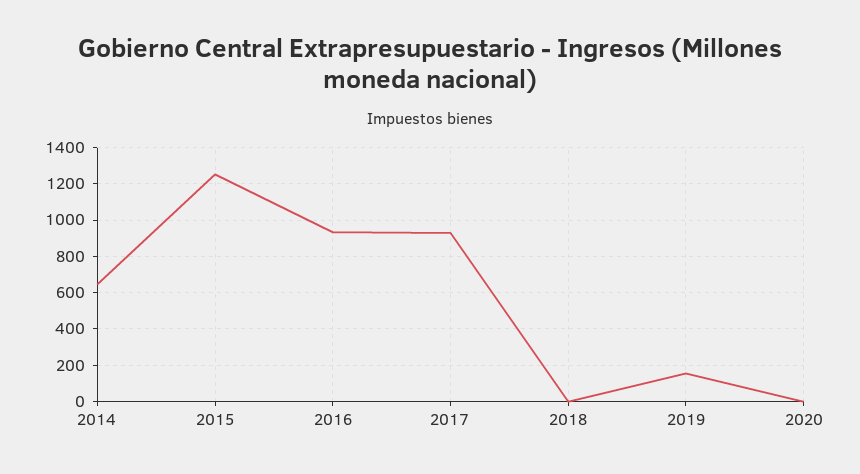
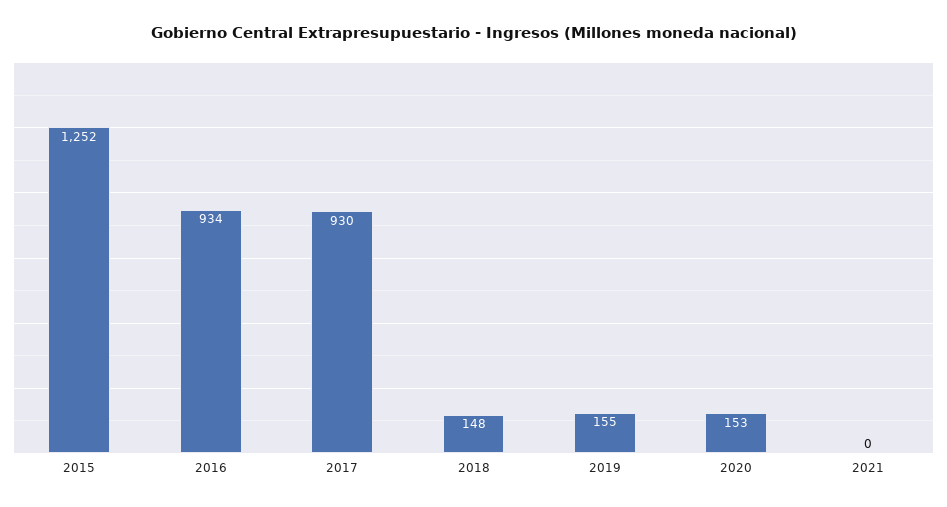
2014: 650 -> none
2018: 0 -> 148
2020: 0 -> 153
2021: none -> 0

